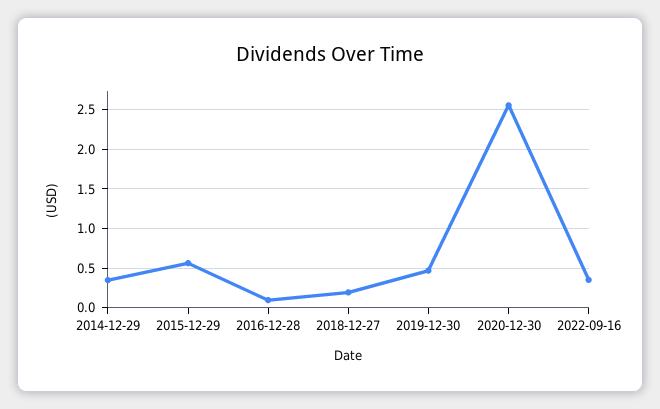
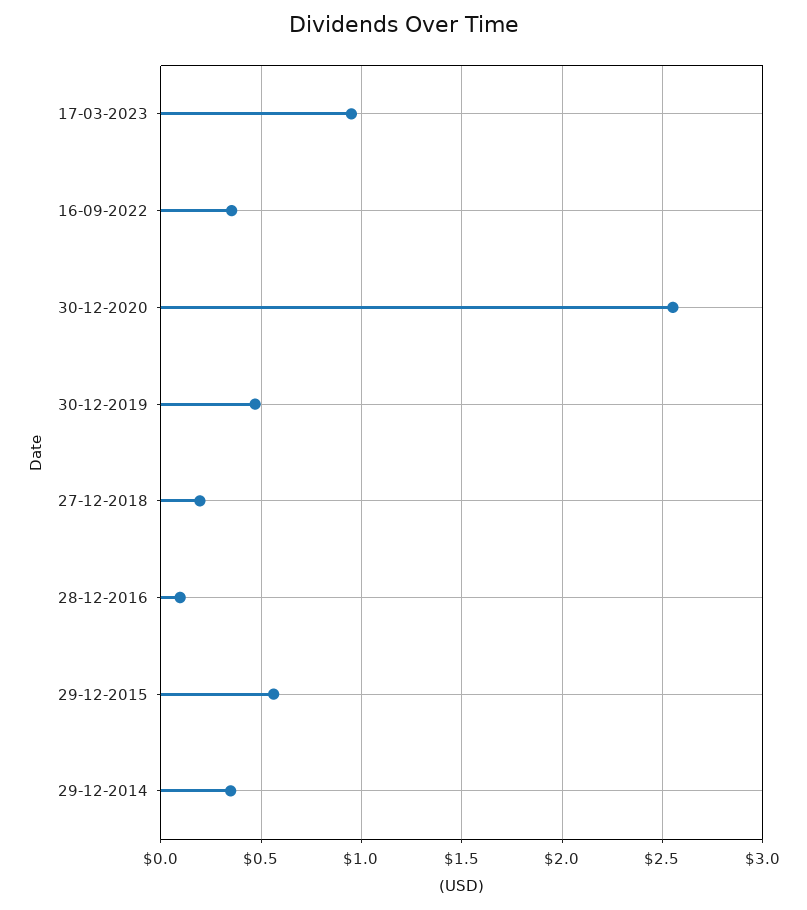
17-03-2023: none -> 0.95

